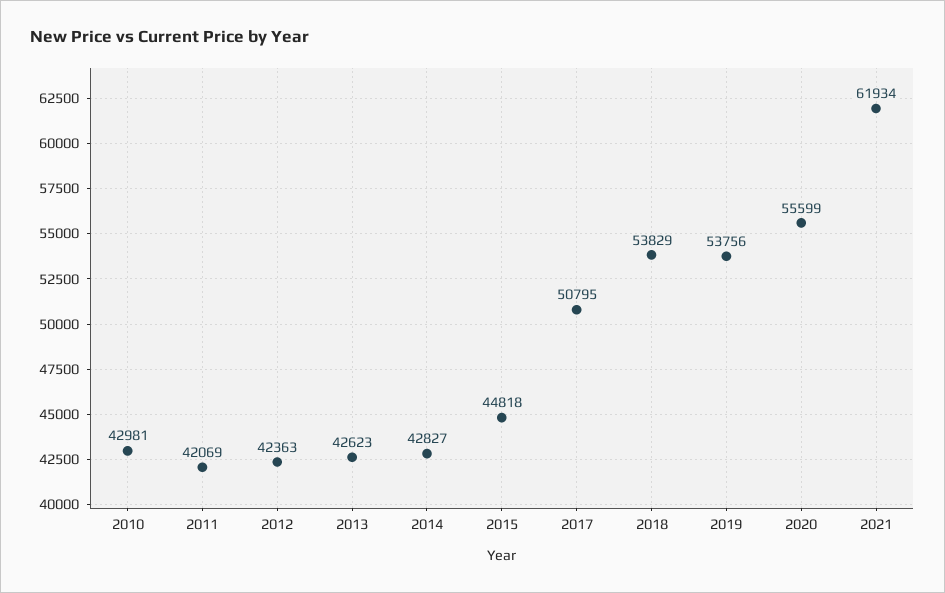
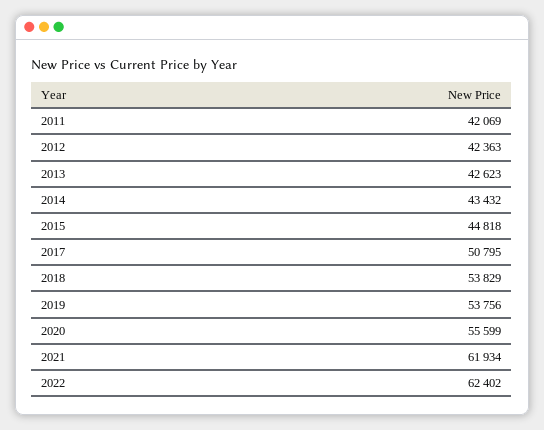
2010: 42981 -> none
2014: 42827 -> 43432
2022: none -> 62402

